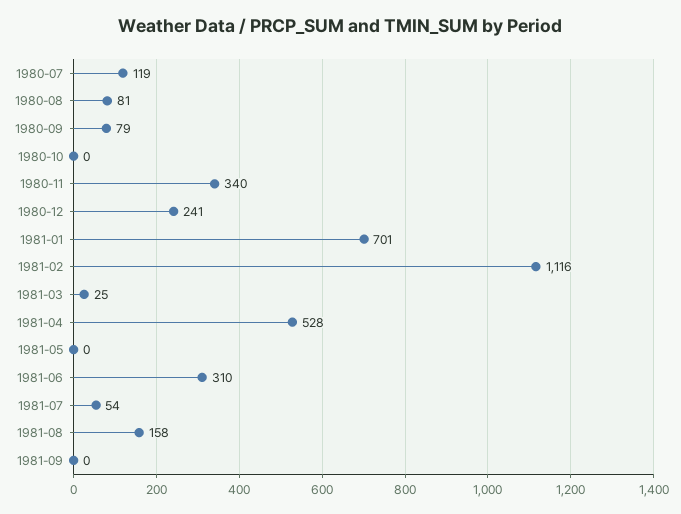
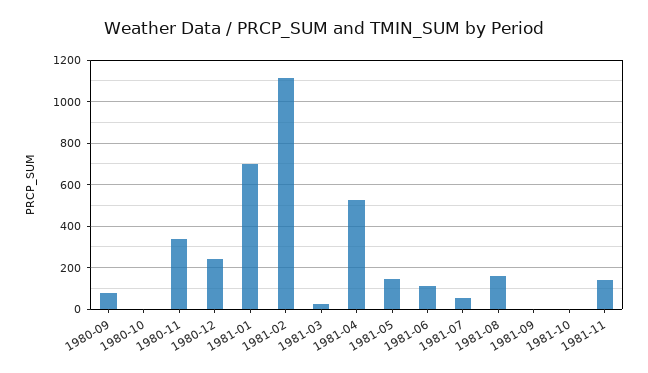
1980-07: 119 -> none
1980-08: 81 -> none
1981-05: 0 -> 150
1981-06: 310 -> 100
1981-10: none -> 0
1981-11: none -> 150

